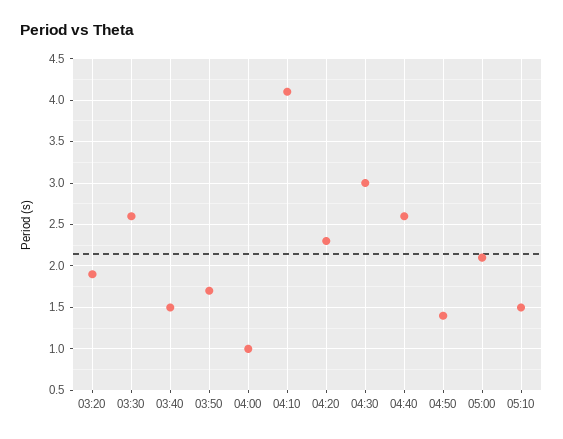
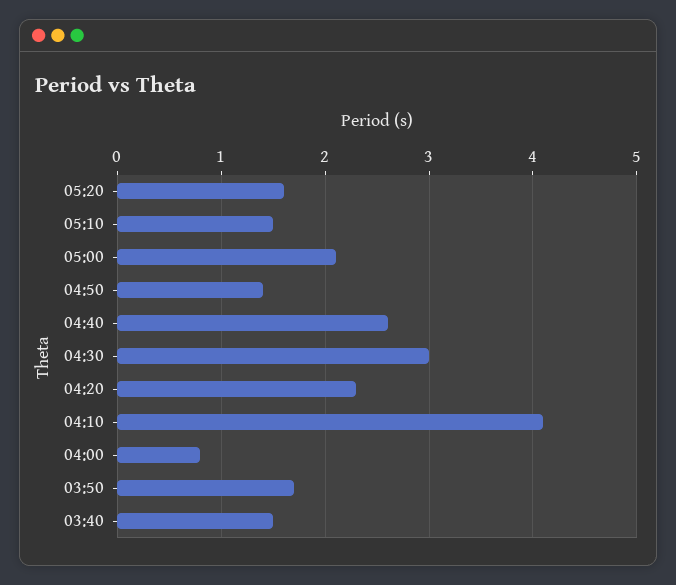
03:20: 1.9 -> none
03:30: 2.6 -> none
04:00: 1 -> 0.8
05:20: none -> 1.6

